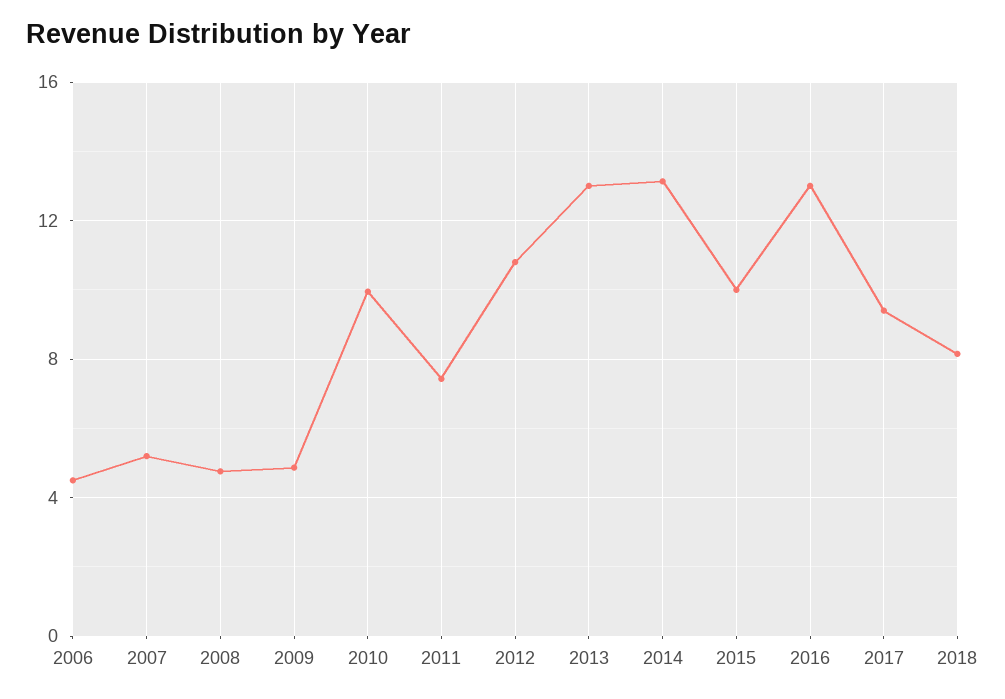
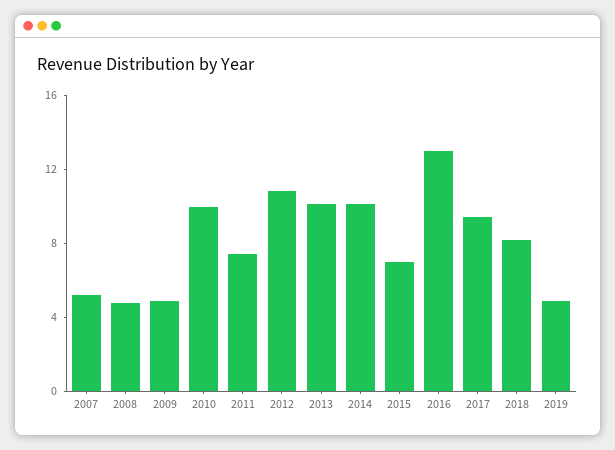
2006: 4.5 -> none
2013: 13 -> 10
2014: 13 -> 10
2015: 10 -> 7
2019: none -> 5

